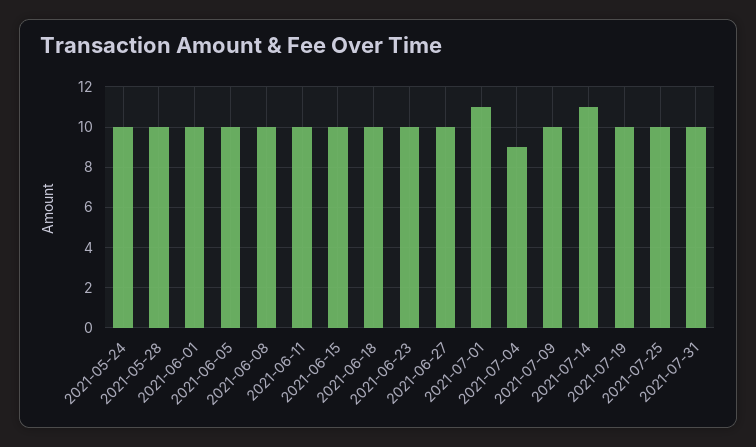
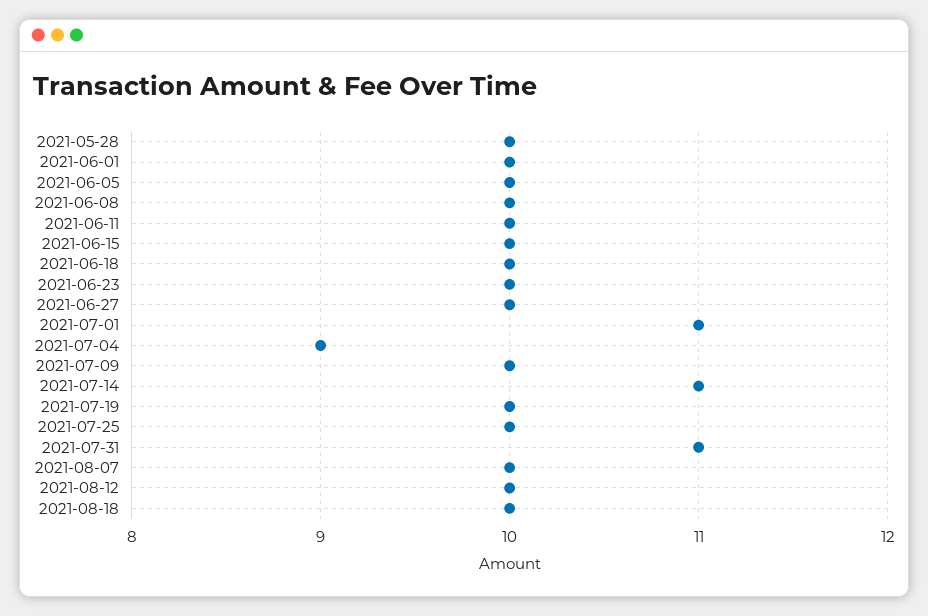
2021-05-24: 10 -> none
2021-07-31: 10 -> 11
2021-08-07: none -> 10
2021-08-12: none -> 10
2021-08-18: none -> 10

